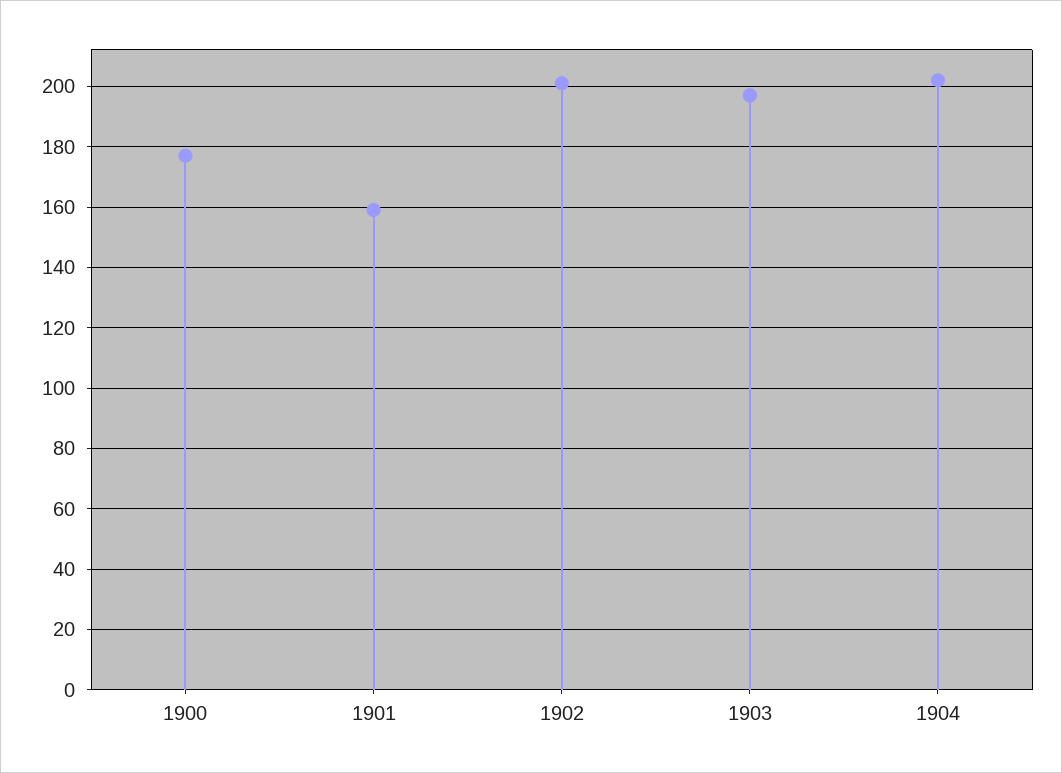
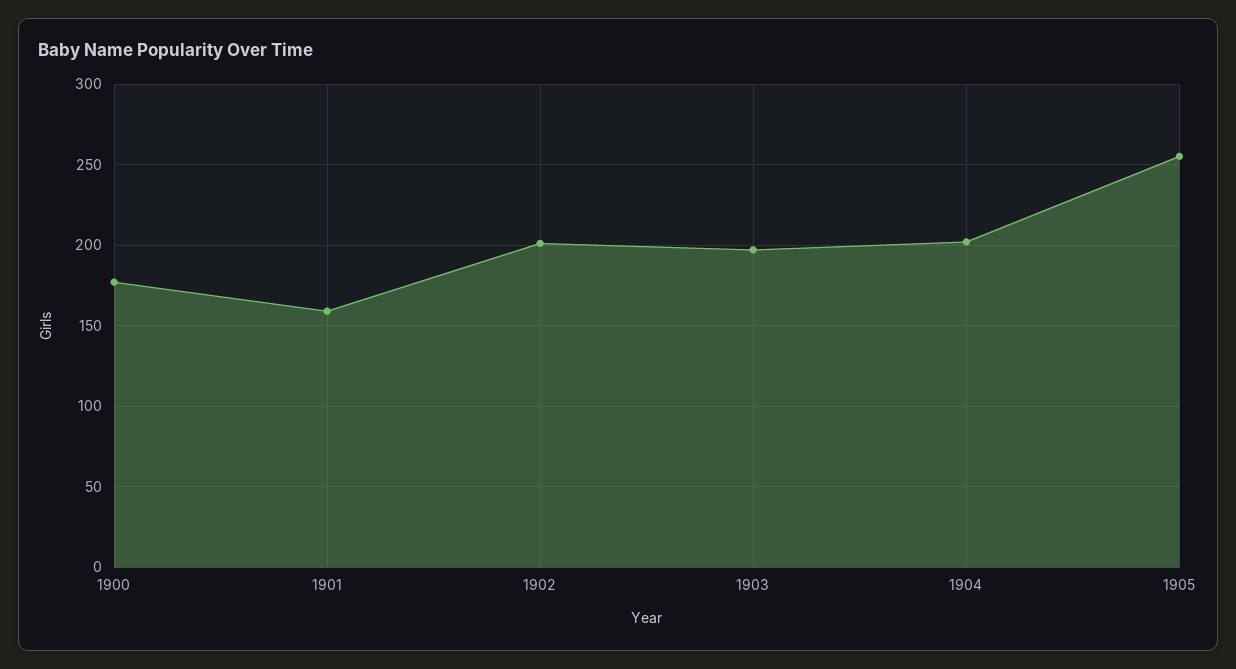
1905: none -> 255

